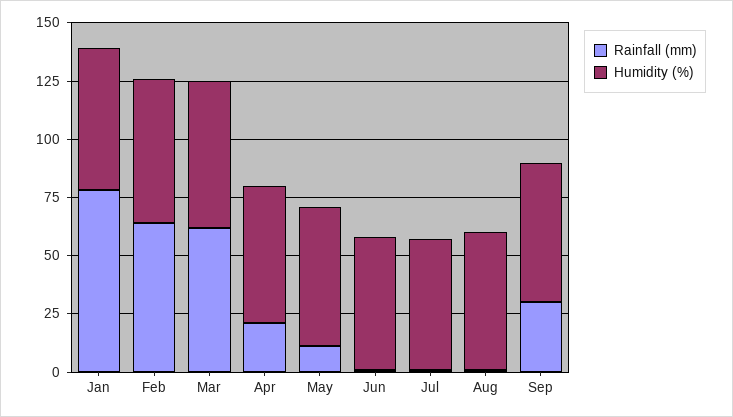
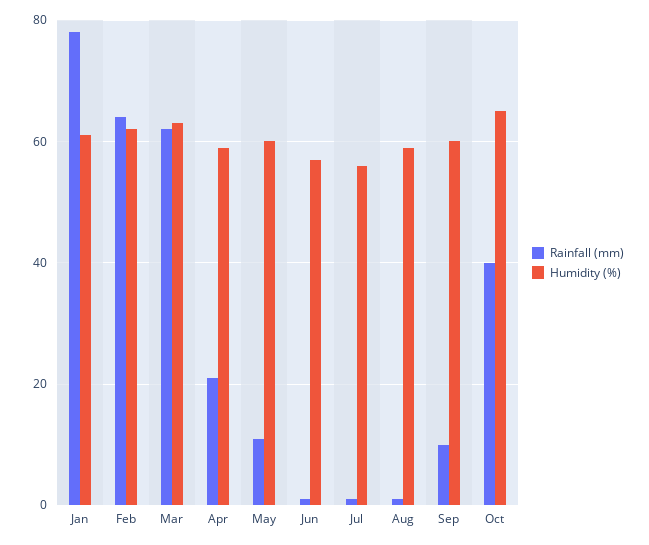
Rainfall (mm), Sep: 30 -> 10
Rainfall (mm), Oct: none -> 40
Humidity (%), Oct: none -> 65

